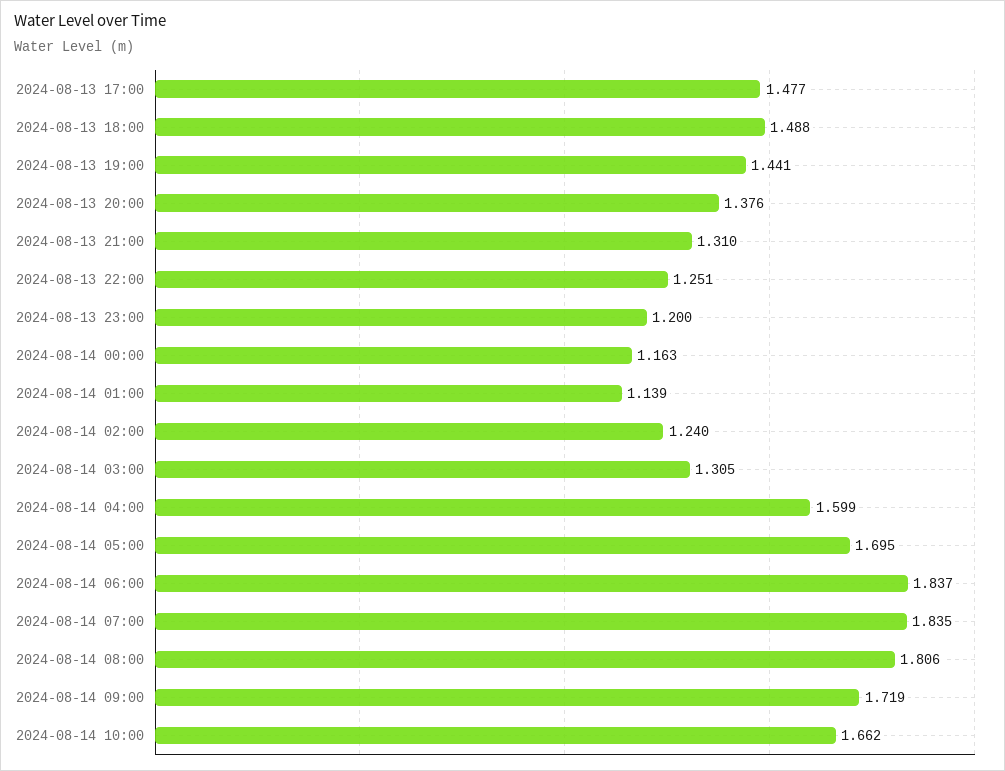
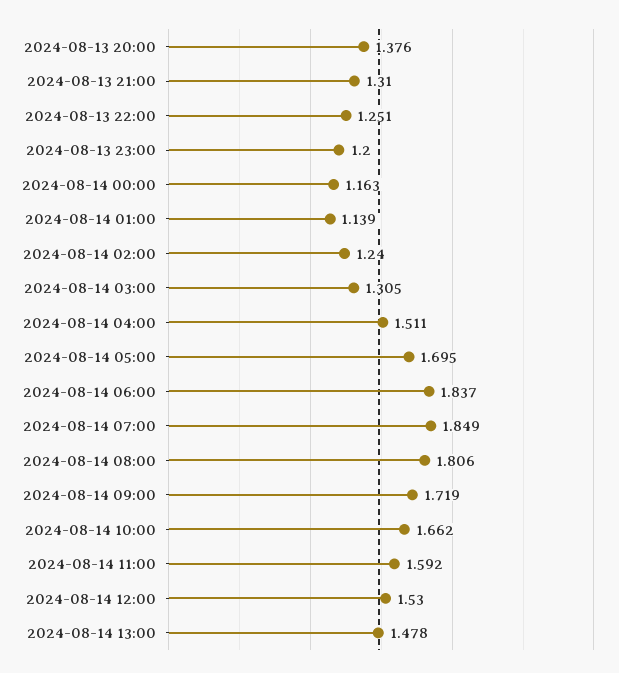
2024-08-13 17:00: 1.477 -> none
2024-08-13 18:00: 1.488 -> none
2024-08-13 19:00: 1.441 -> none
2024-08-14 04:00: 1.599 -> 1.511
2024-08-14 07:00: 1.835 -> 1.849
2024-08-14 11:00: none -> 1.592
2024-08-14 12:00: none -> 1.53
2024-08-14 13:00: none -> 1.478

